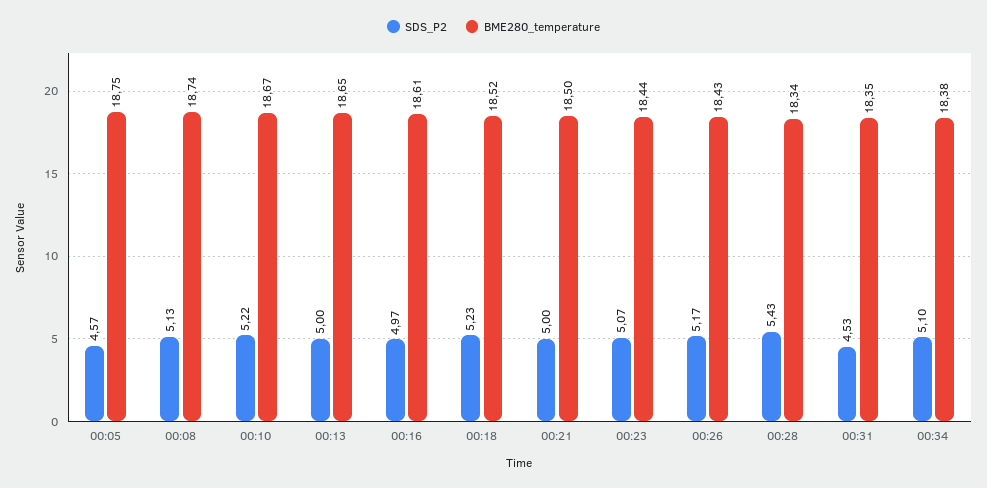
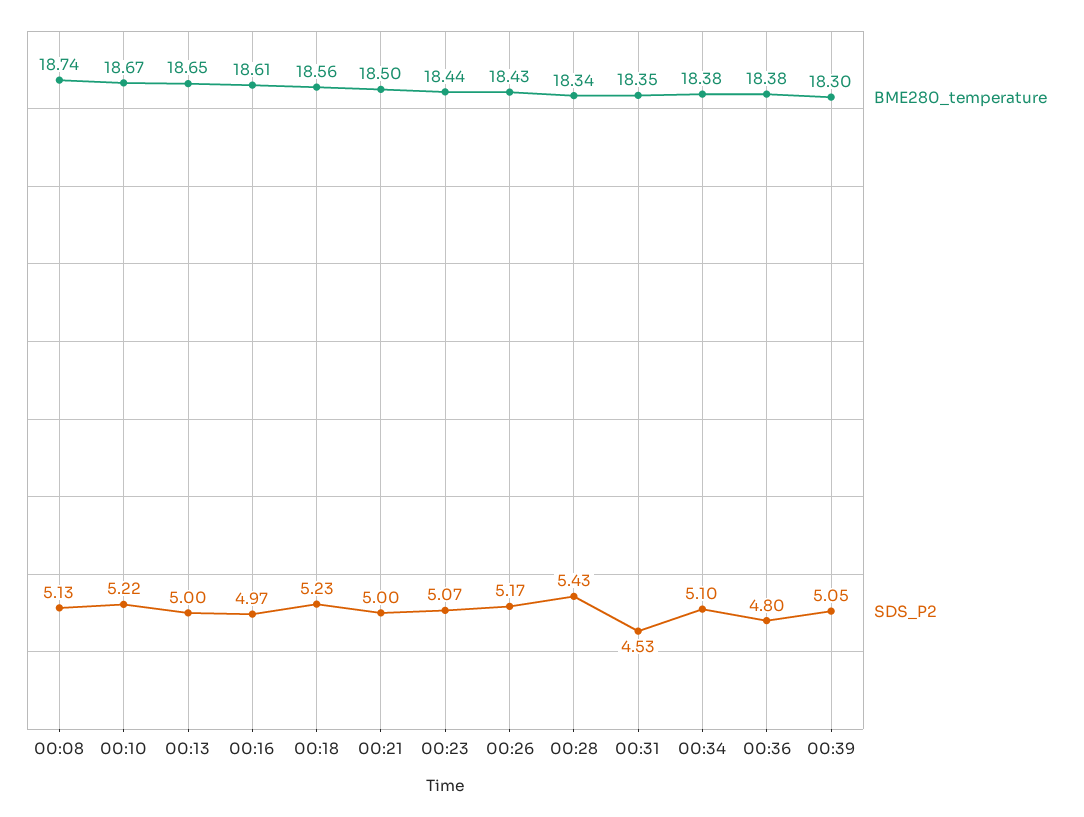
SDS_P2, 00:05: 4.57 -> none
BME280_temperature, 00:05: 18.75 -> none
BME280_temperature, 00:18: 18.52 -> 18.56
BME280_temperature, 00:36: none -> 18.38
SDS_P2, 00:36: none -> 4.8
BME280_temperature, 00:39: none -> 18.3
SDS_P2, 00:39: none -> 5.05

